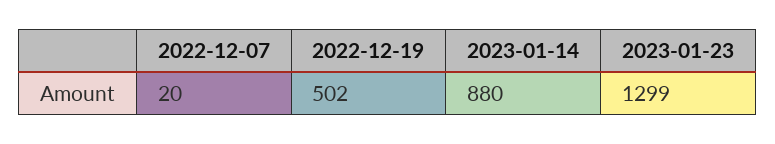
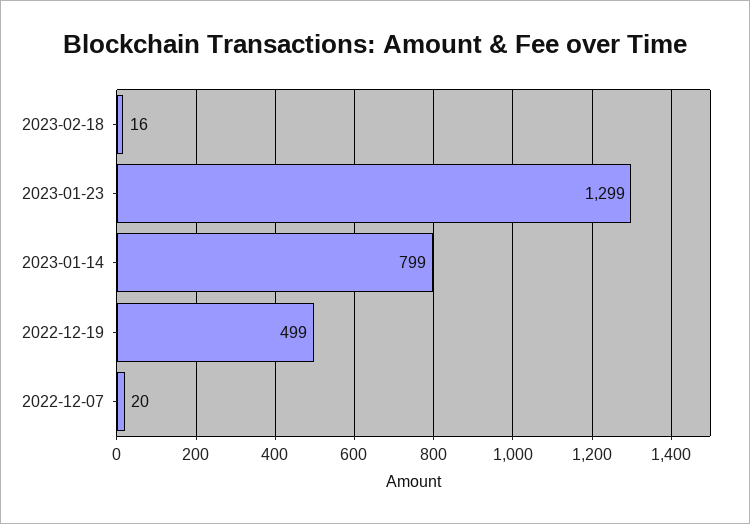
2022-12-19: 502 -> 499
2023-01-14: 880 -> 799
2023-02-18: none -> 16

